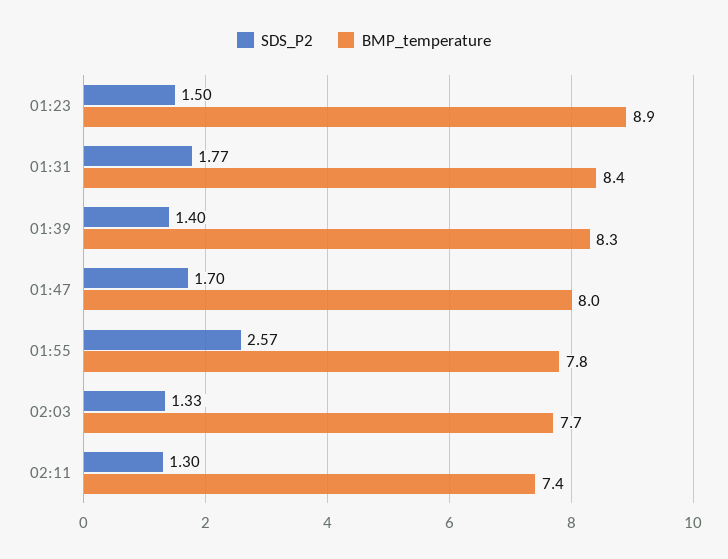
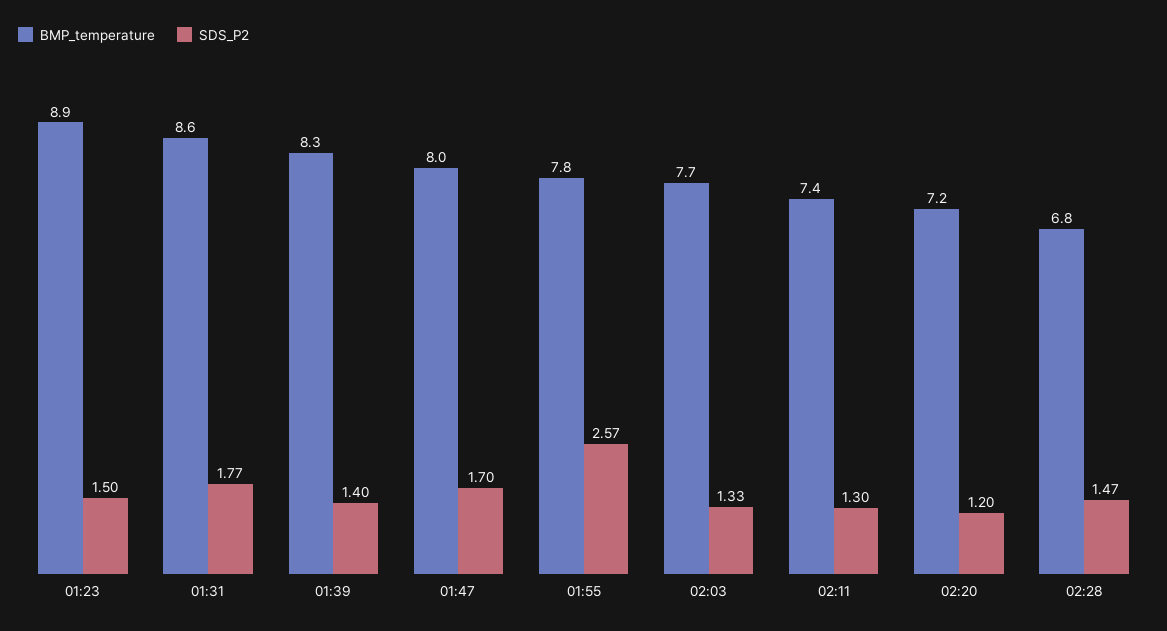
BMP_temperature, 01:31: 8.4 -> 8.6
BMP_temperature, 02:20: none -> 7.2
SDS_P2, 02:20: none -> 1.2
BMP_temperature, 02:28: none -> 6.8
SDS_P2, 02:28: none -> 1.47

